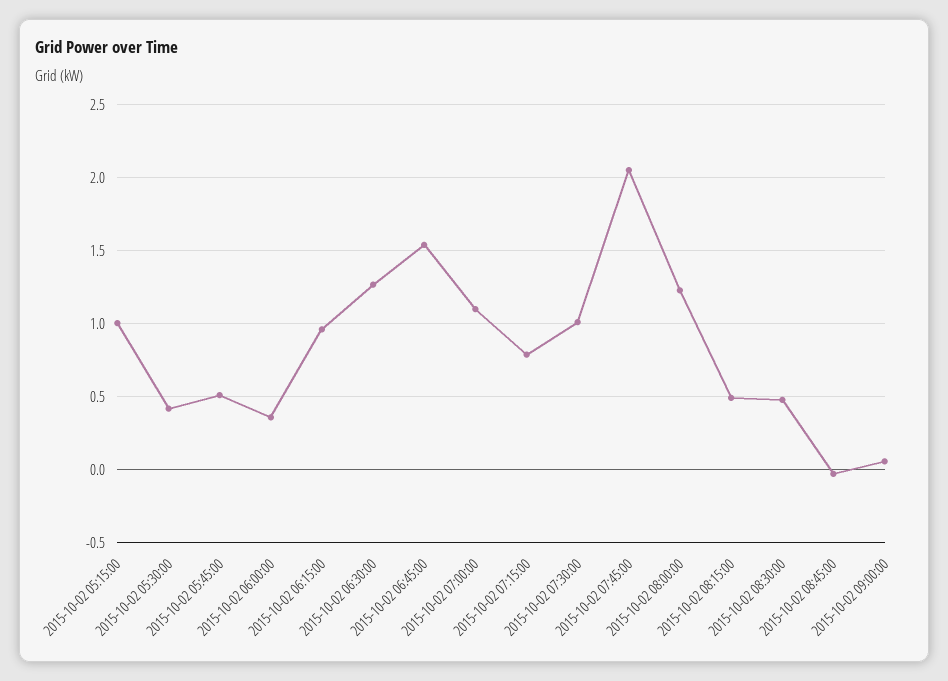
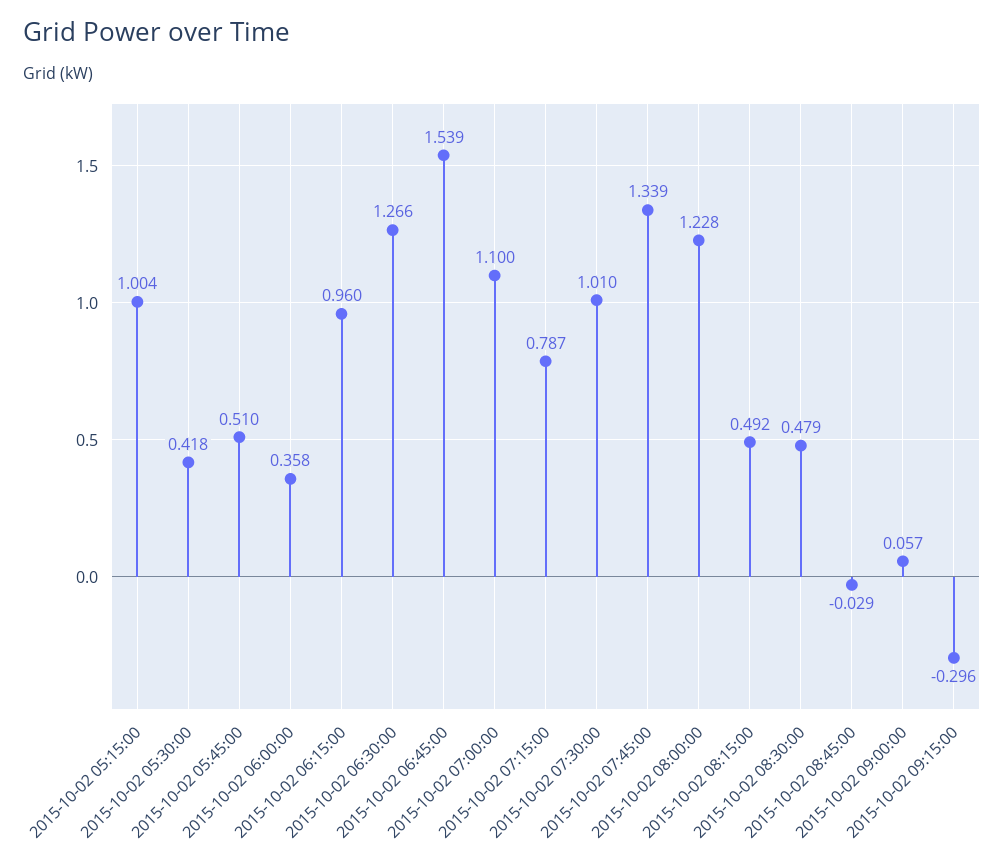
2015-10-02 07:45:00: 2.05 -> 1.339
2015-10-02 09:15:00: none -> -0.296

